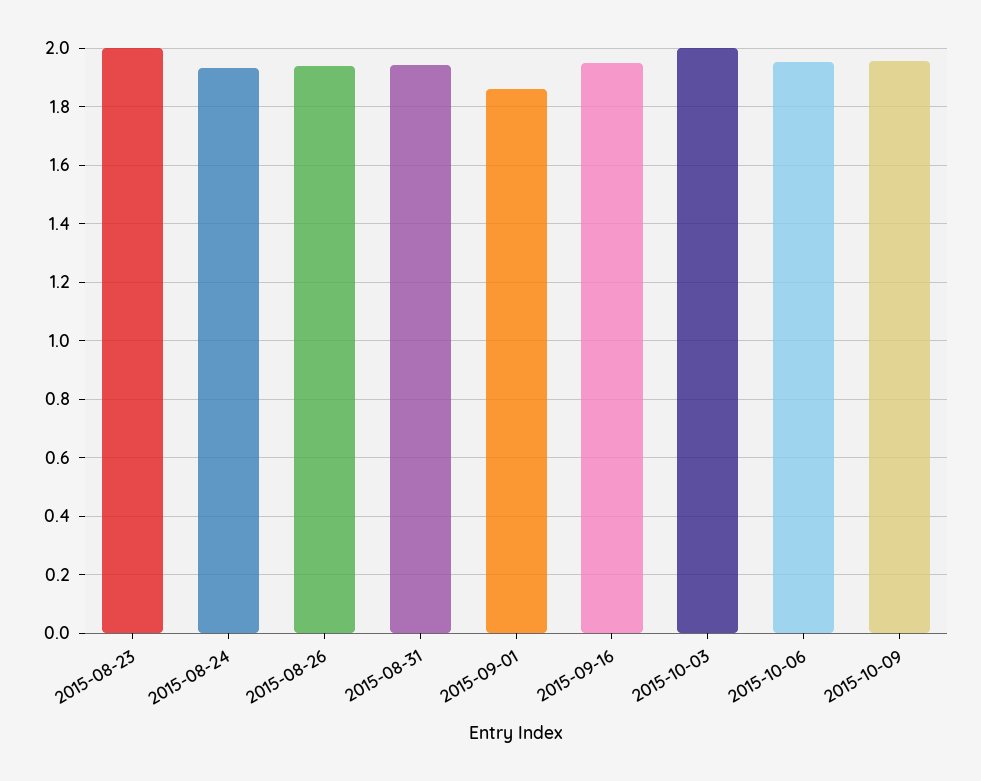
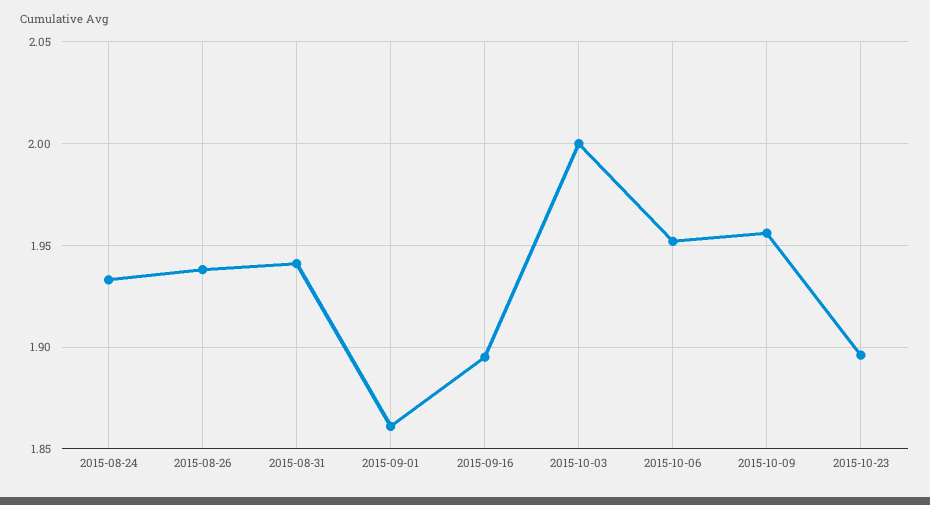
2015-08-23: 2 -> none
2015-09-16: 1.95 -> 1.895
2015-10-23: none -> 1.895

